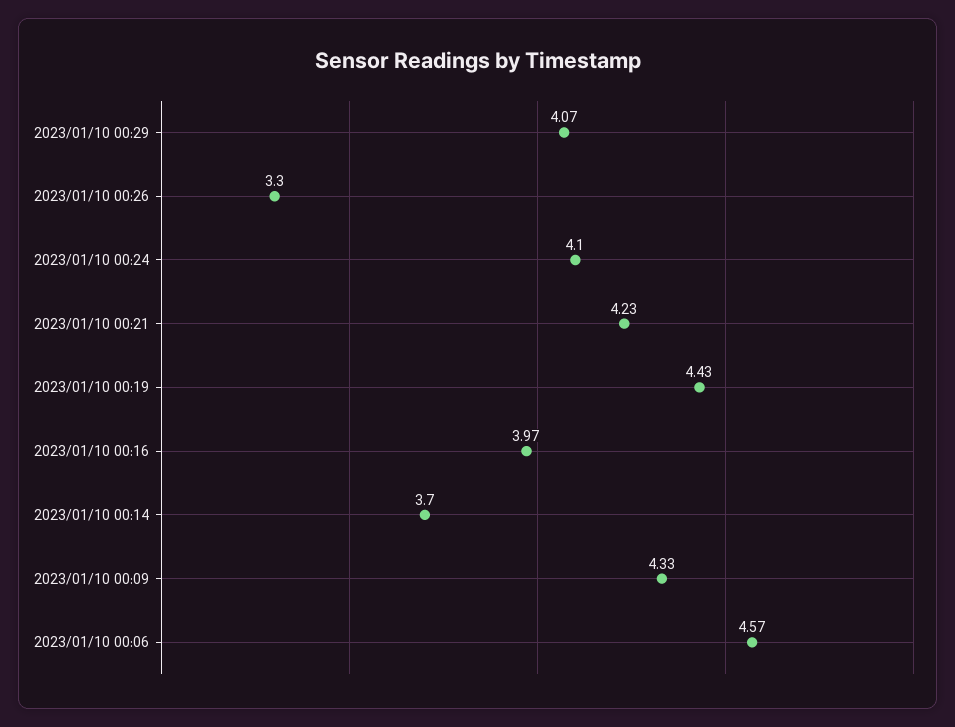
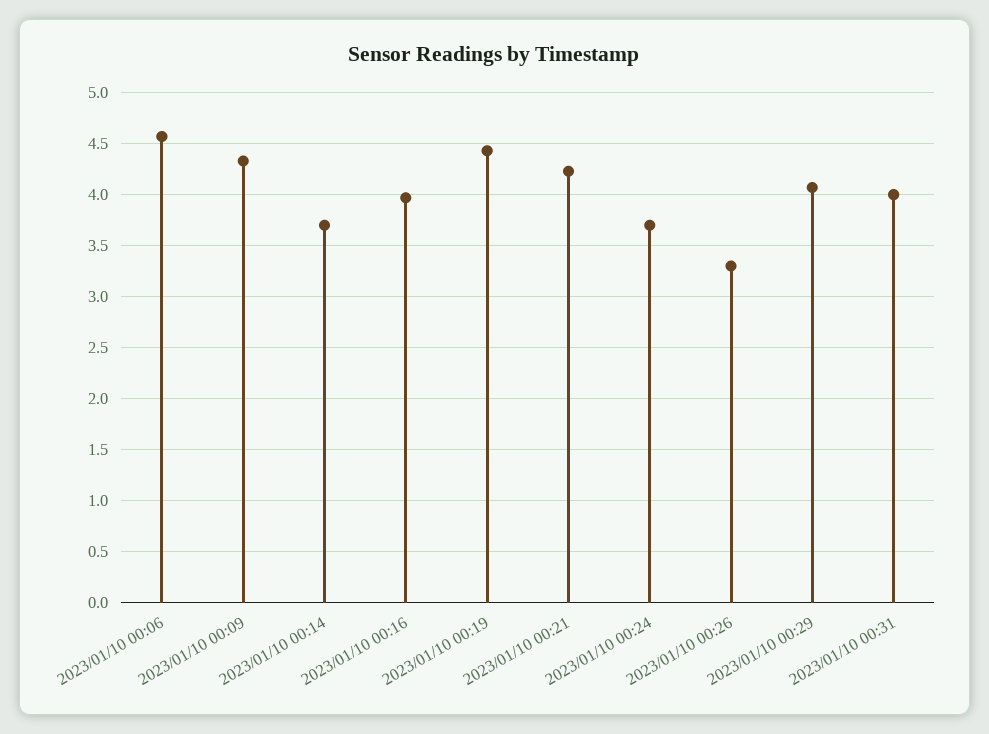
2023/01/10 00:24: 4.1 -> 3.7
2023/01/10 00:31: none -> 4

